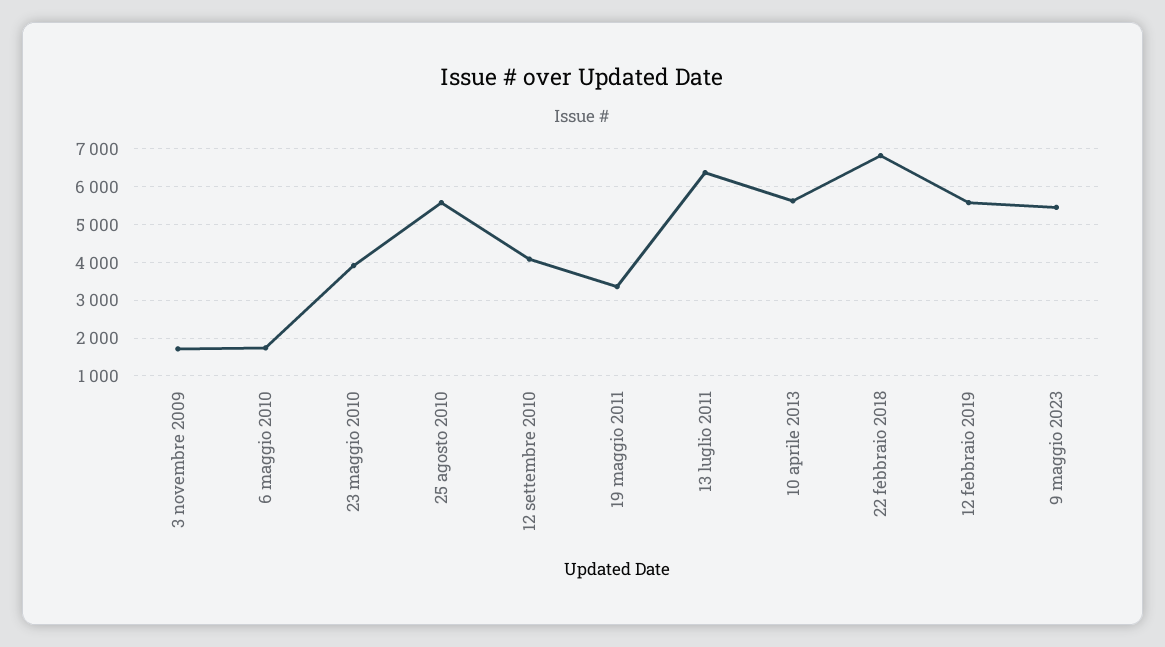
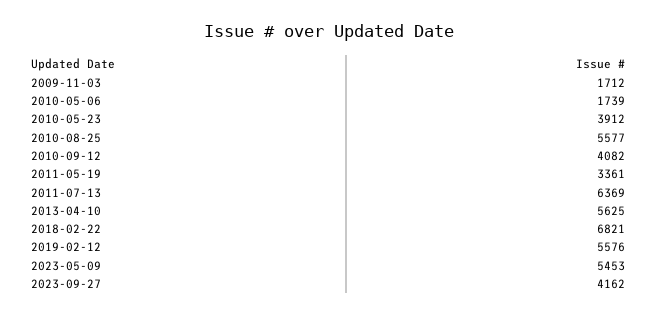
2023-09-27: none -> 4162

